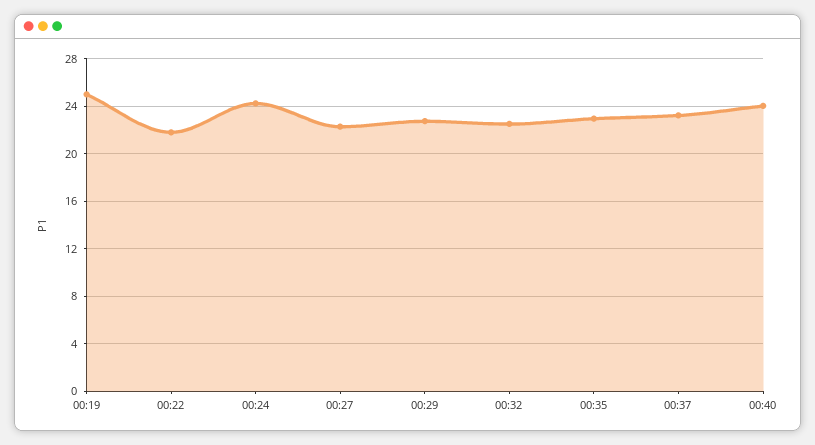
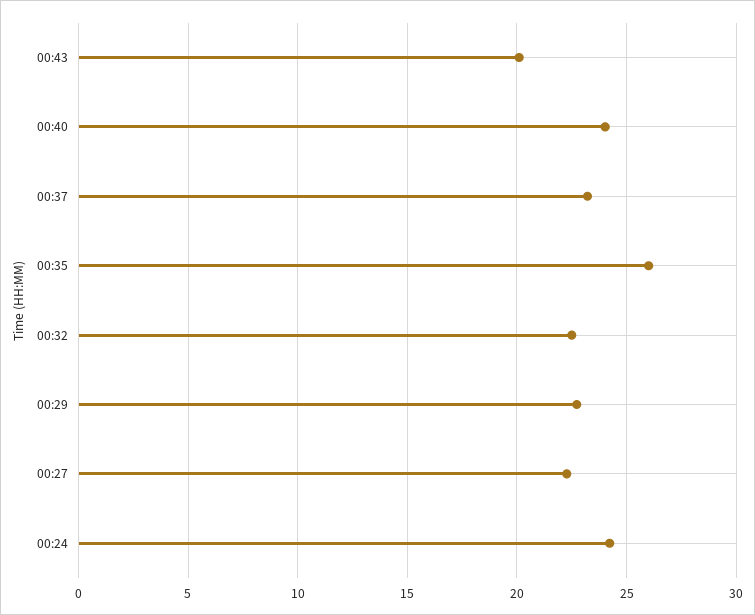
00:19: 25 -> none
00:22: 22 -> none
00:35: 23 -> 26
00:43: none -> 20

